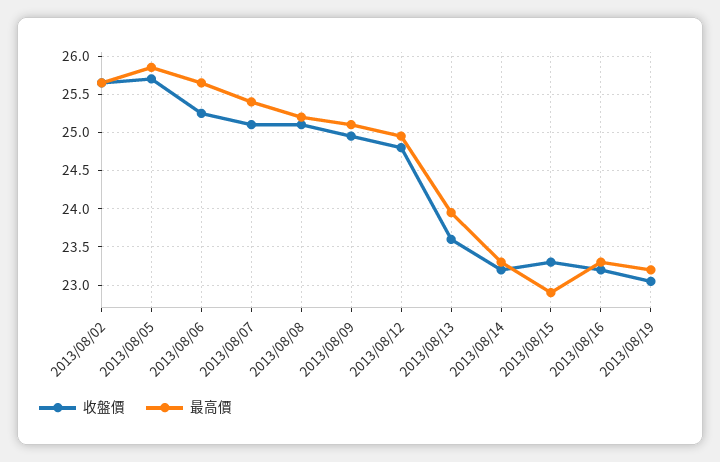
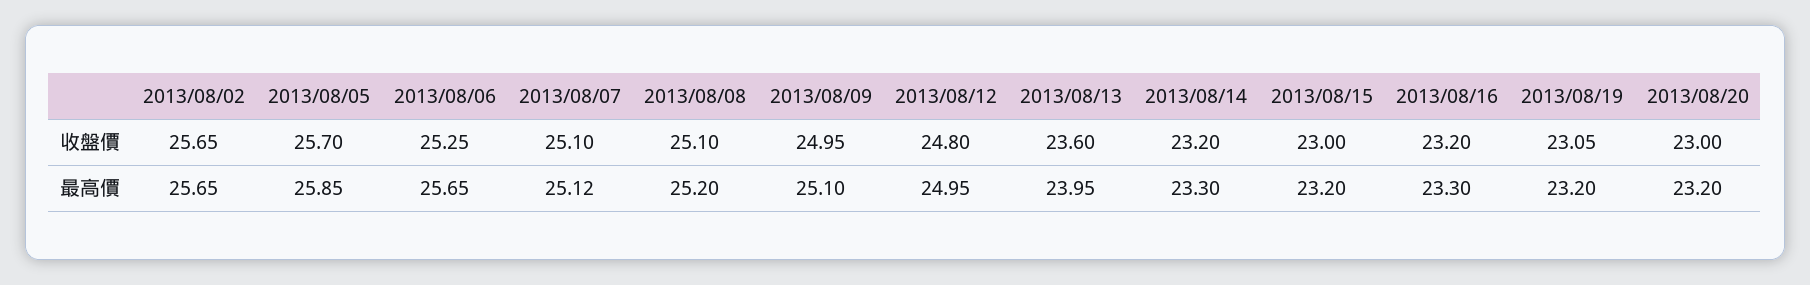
最高價, 2013/08/07: 25.4 -> 25.12
收盤價, 2013/08/15: 23.3 -> 23
最高價, 2013/08/15: 22.9 -> 23.2
收盤價, 2013/08/20: none -> 23
最高價, 2013/08/20: none -> 23.2

